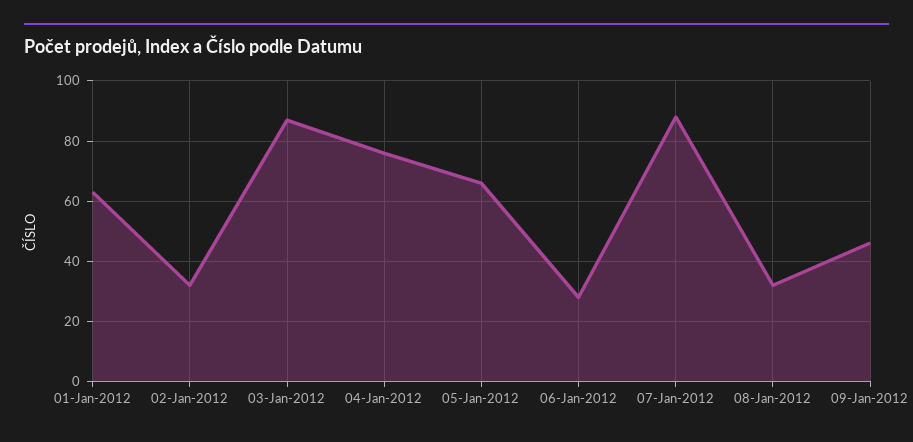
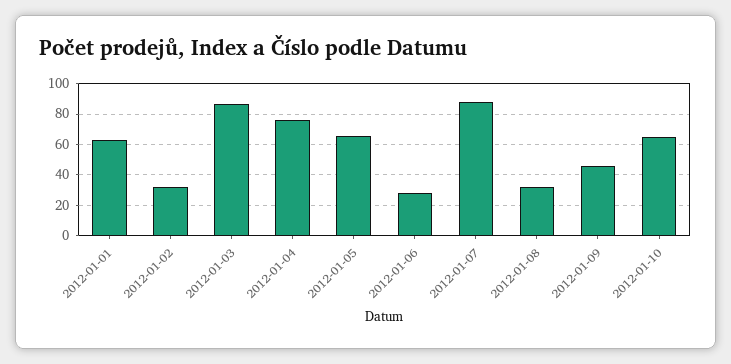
2012-01-10: none -> 65

